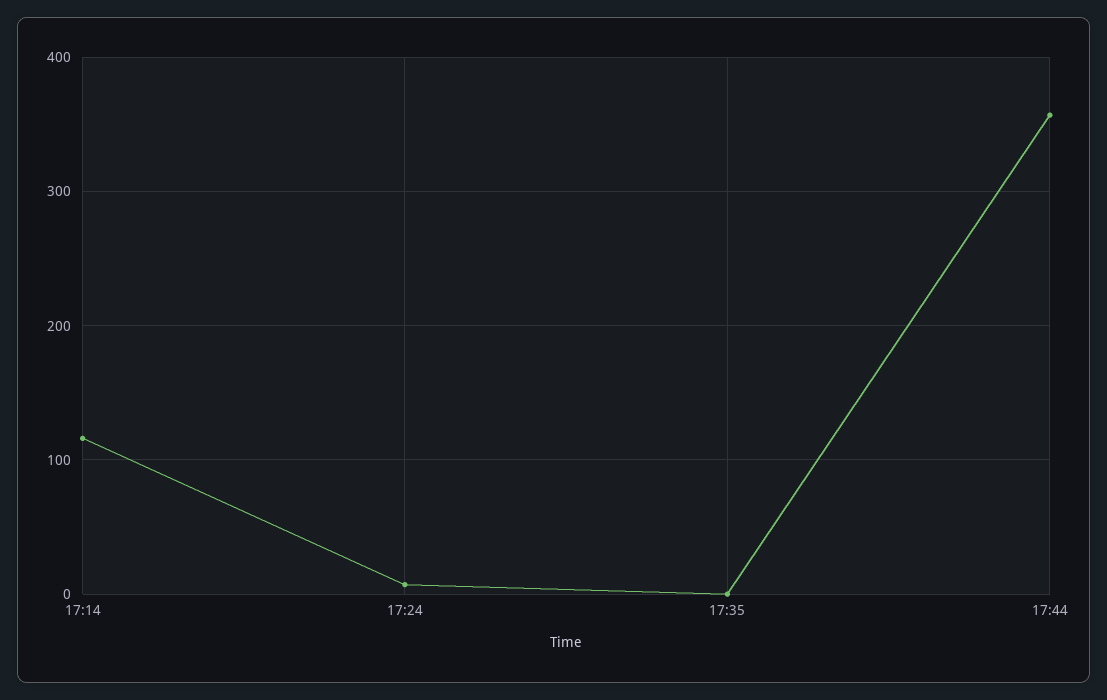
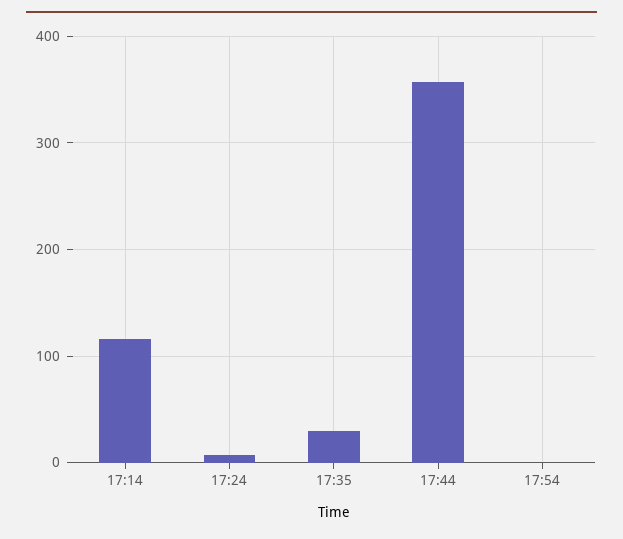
17:35: 0 -> 30
17:54: none -> 0

